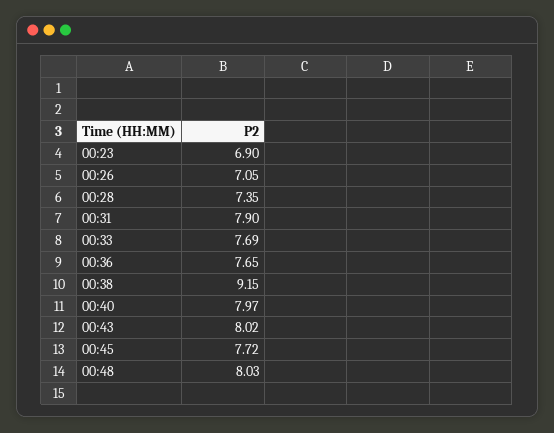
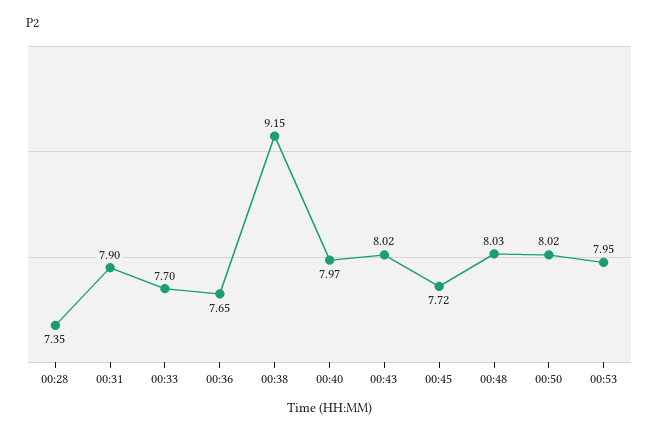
00:23: 6.9 -> none
00:26: 7.05 -> none
00:33: 7.69 -> 7.7
00:50: none -> 8.02
00:53: none -> 7.95

